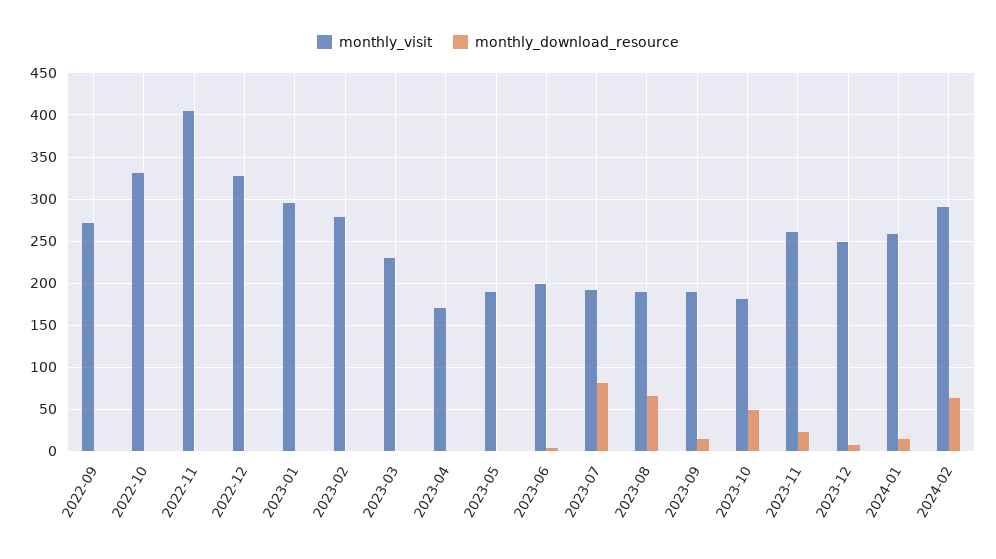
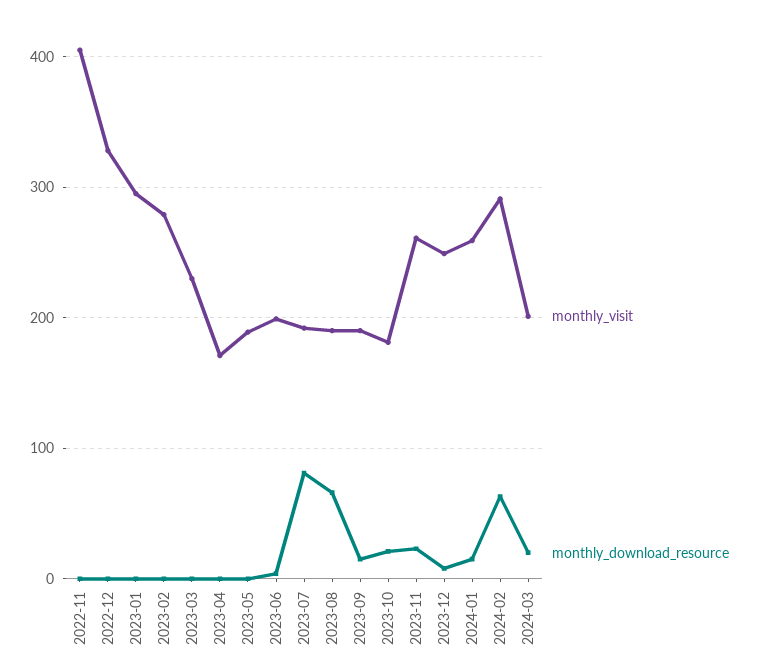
monthly_visit, 2022-09: 270 -> none
monthly_download_resource, 2022-09: 0 -> none
monthly_visit, 2022-10: 330 -> none
monthly_download_resource, 2022-10: 0 -> none
monthly_download_resource, 2023-10: 50 -> 20
monthly_visit, 2024-03: none -> 200
monthly_download_resource, 2024-03: none -> 20

